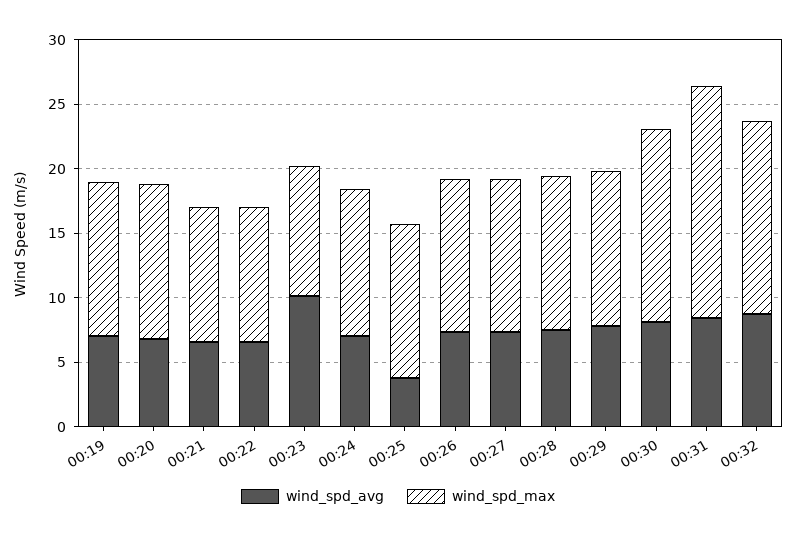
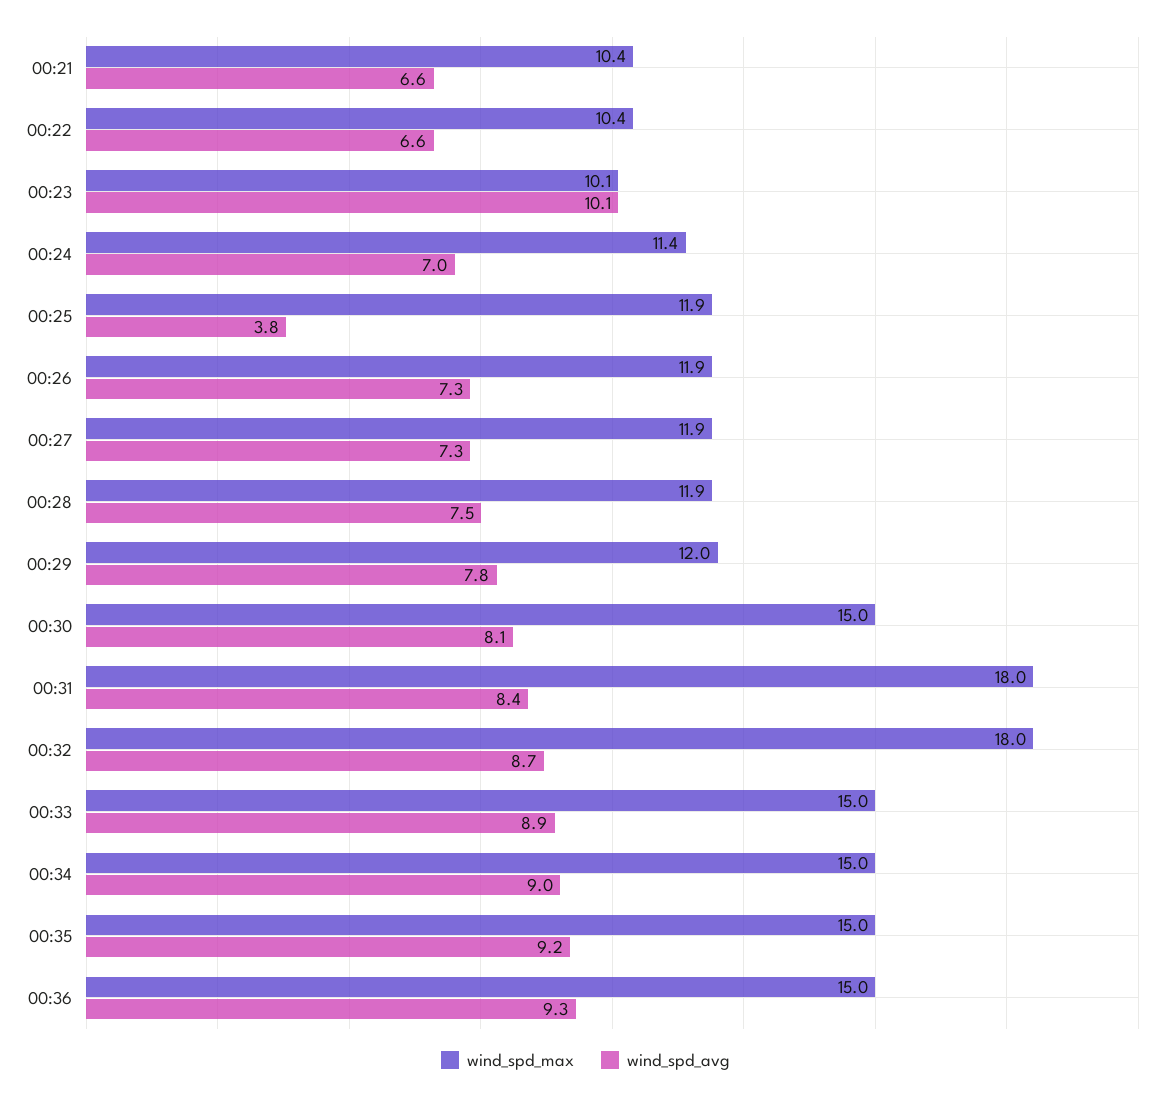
wind_spd_avg, 00:19: 7 -> none
wind_spd_max, 00:19: 12 -> none
wind_spd_avg, 00:20: 7 -> none
wind_spd_max, 00:20: 12 -> none
wind_spd_max, 00:32: 15 -> 18
wind_spd_max, 00:33: none -> 15
wind_spd_avg, 00:33: none -> 8.9
wind_spd_max, 00:34: none -> 15
wind_spd_avg, 00:34: none -> 9
wind_spd_max, 00:35: none -> 15
wind_spd_avg, 00:35: none -> 9.2
wind_spd_max, 00:36: none -> 15
wind_spd_avg, 00:36: none -> 9.3

